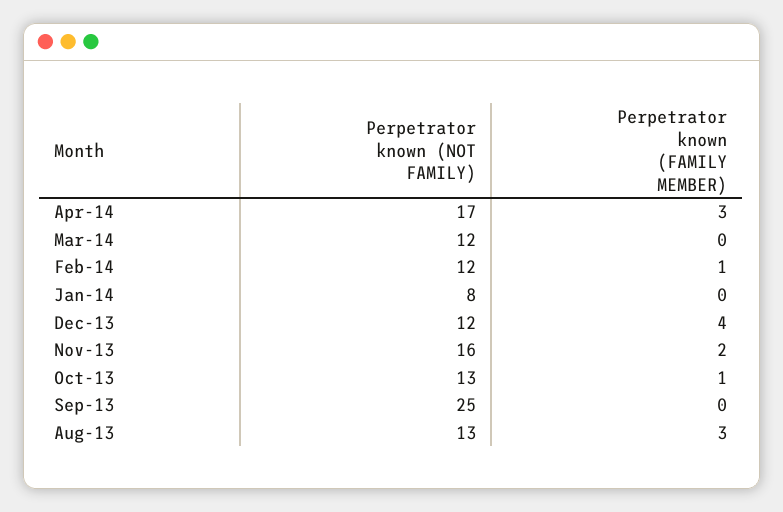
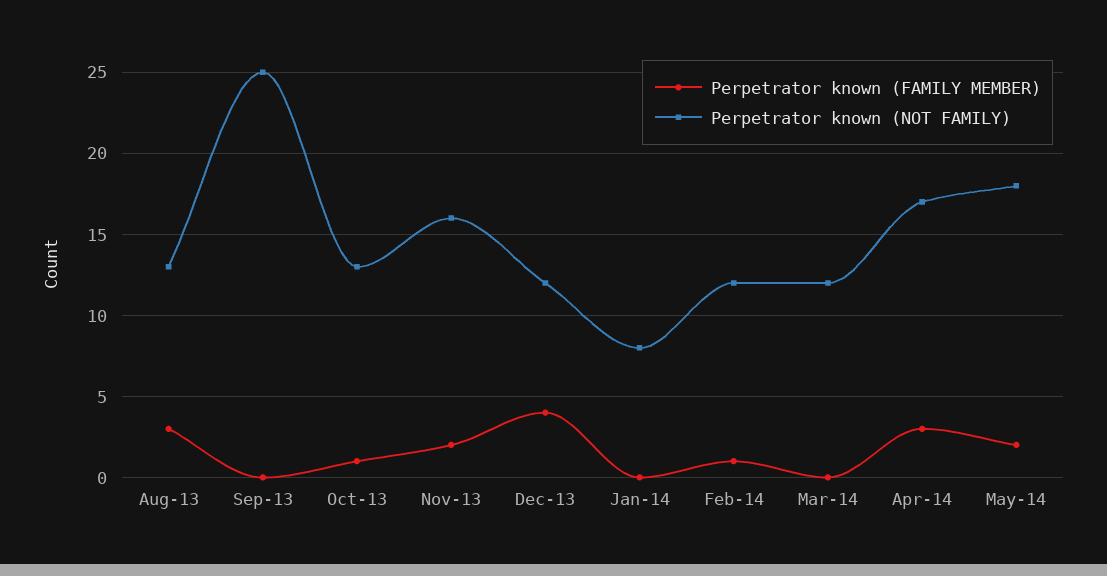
Perpetrator known (FAMILY MEMBER), May-14: none -> 2
Perpetrator known (NOT FAMILY), May-14: none -> 18

